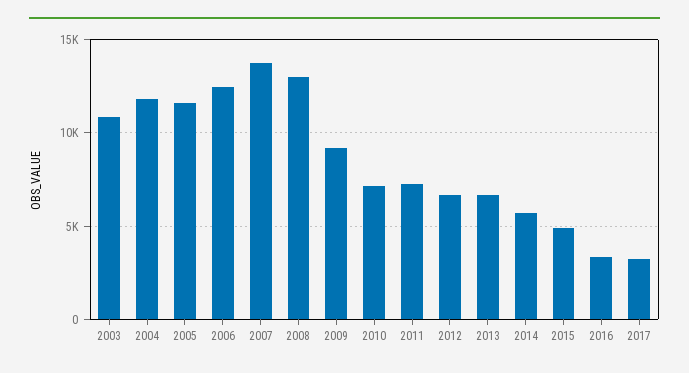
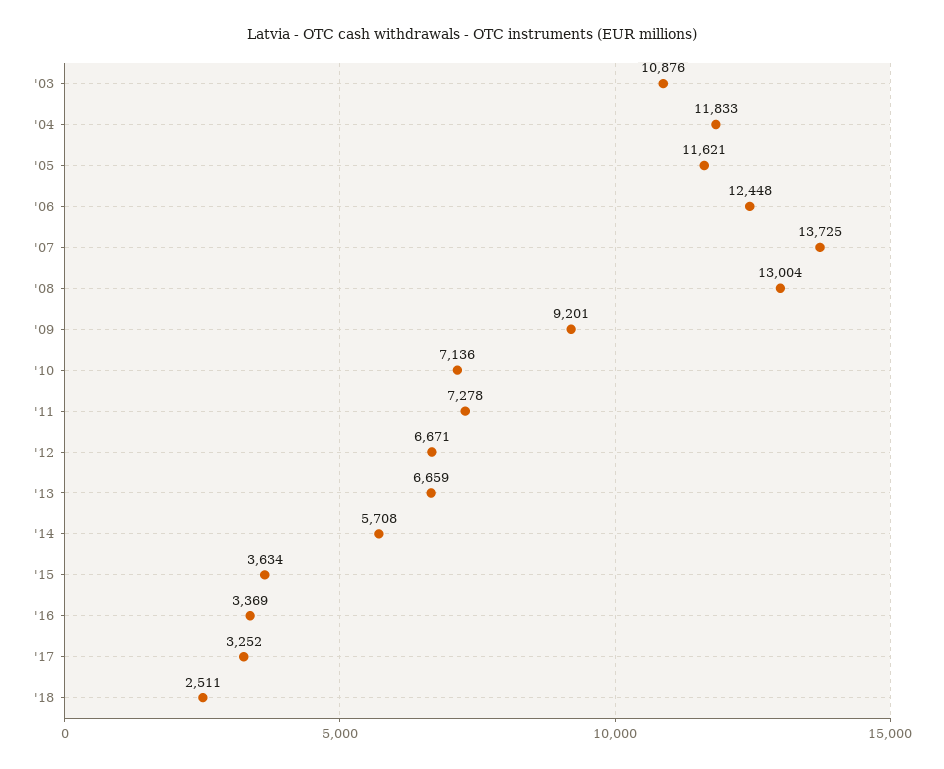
2015: 5000 -> 3634
'18: none -> 2511

